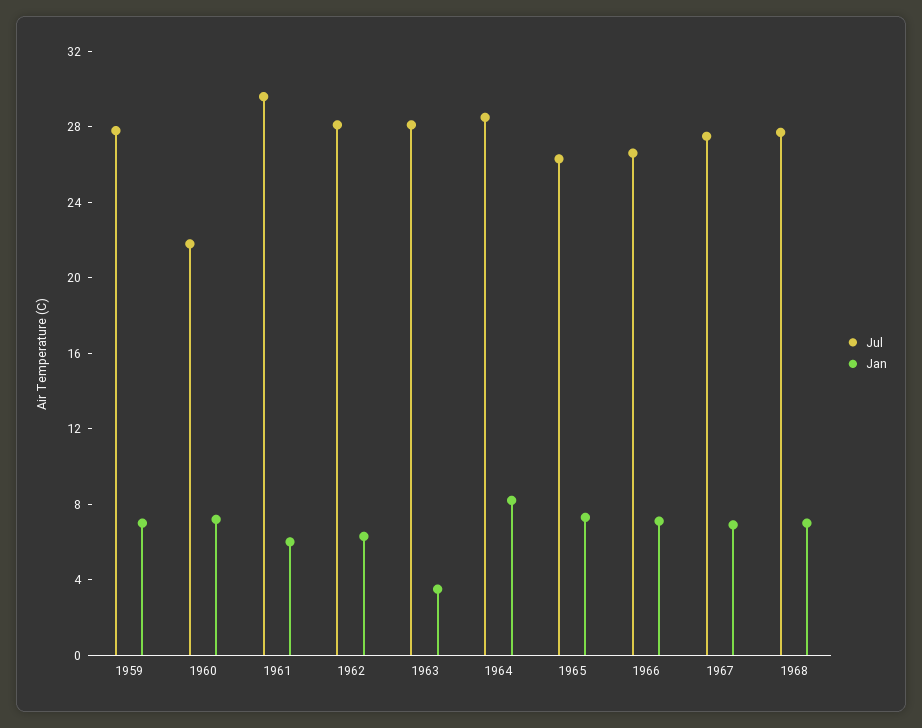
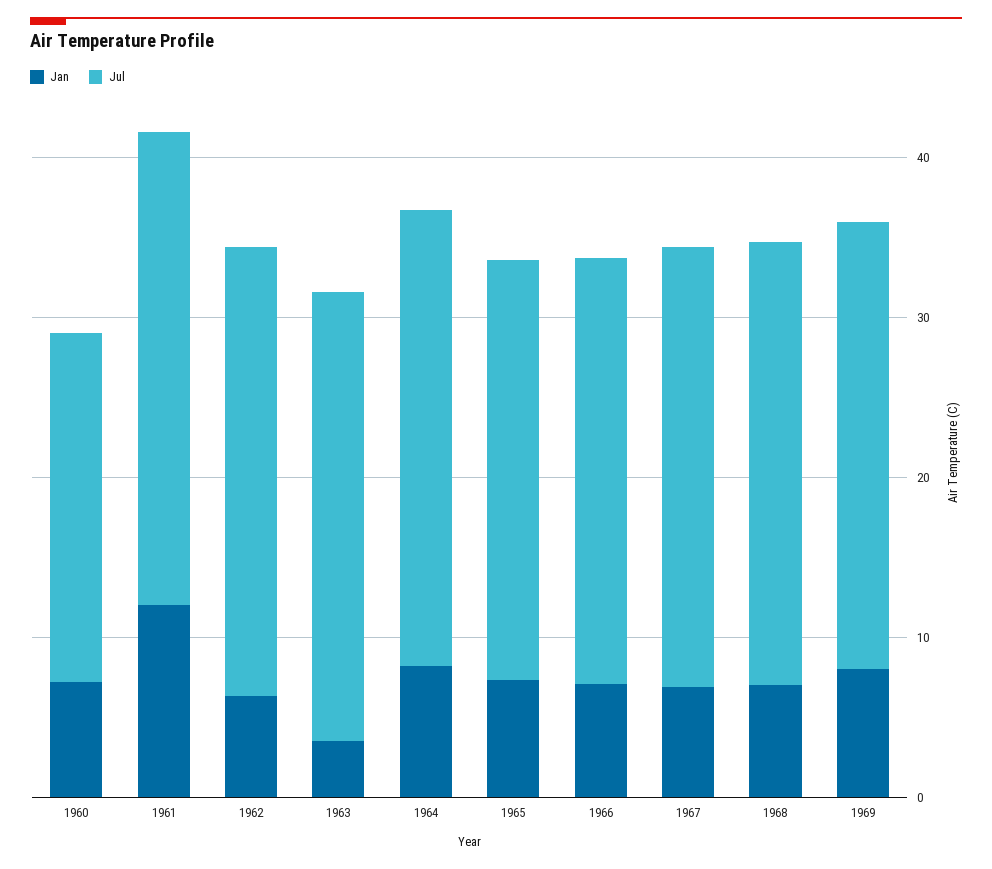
Jul, 1959: 28 -> none
Jan, 1959: 7 -> none
Jan, 1961: 6 -> 12
Jan, 1969: none -> 8
Jul, 1969: none -> 28

